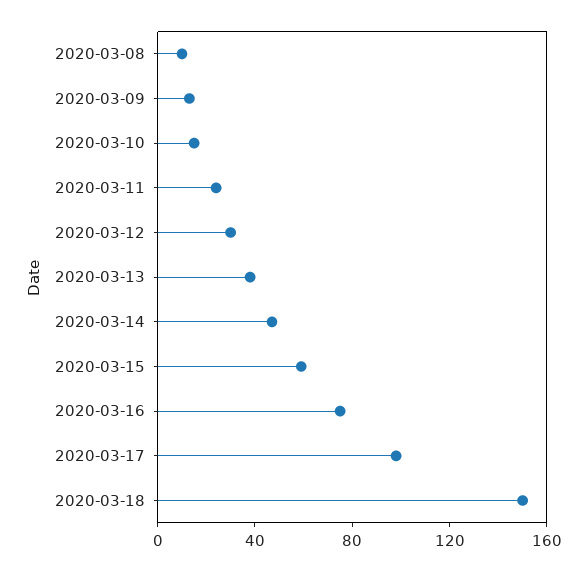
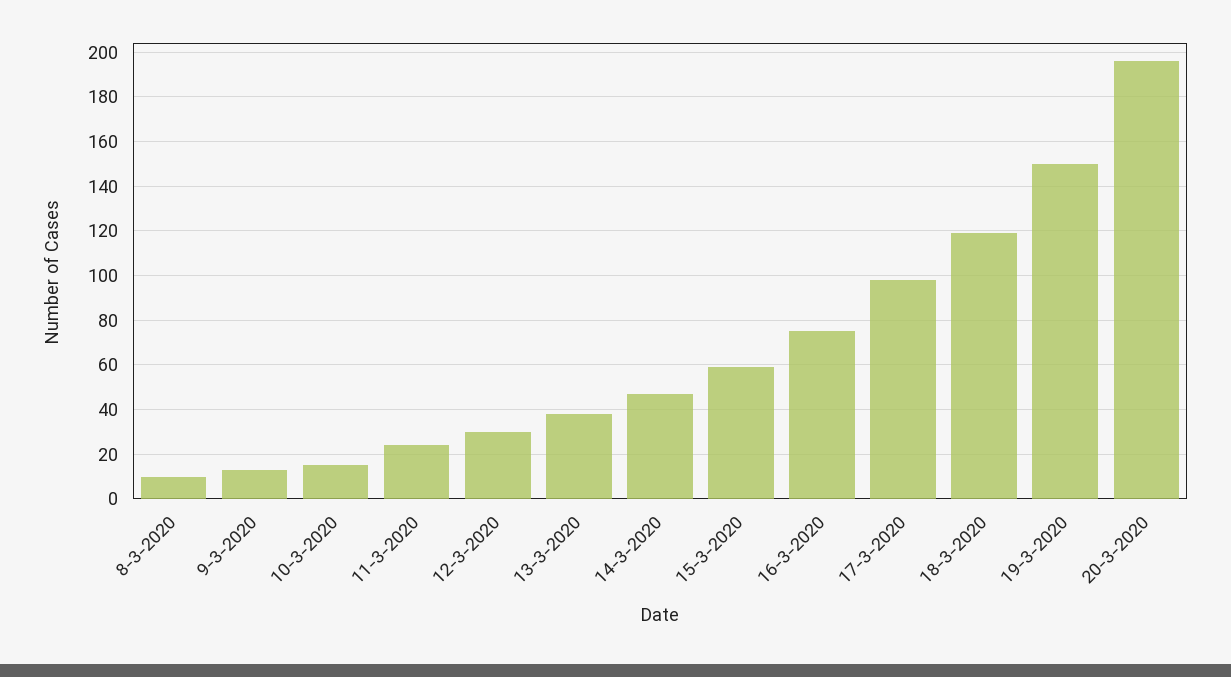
2020-03-18: 150 -> 120
19-3-2020: none -> 150
20-3-2020: none -> 195

